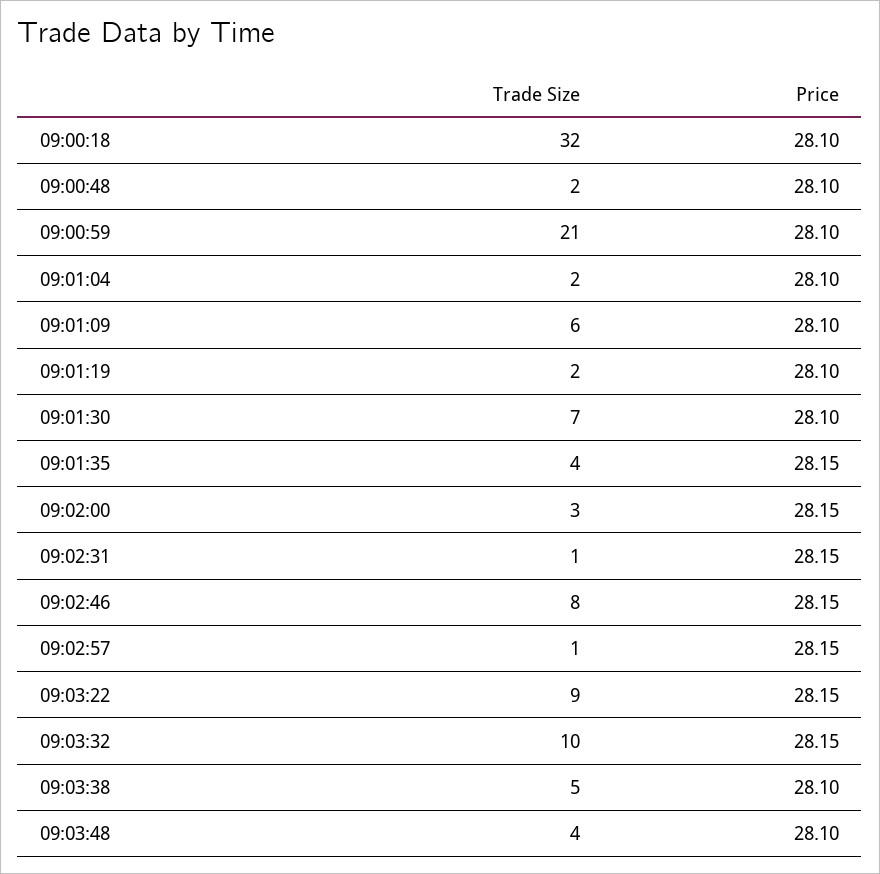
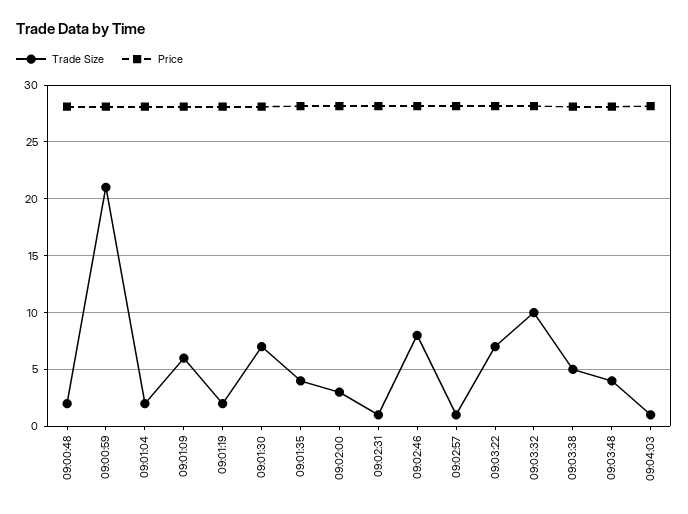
Trade Size, 09:00:18: 32 -> none
Price, 09:00:18: 28.1 -> none
Trade Size, 09:03:22: 9 -> 7
Trade Size, 09:04:03: none -> 1
Price, 09:04:03: none -> 28

